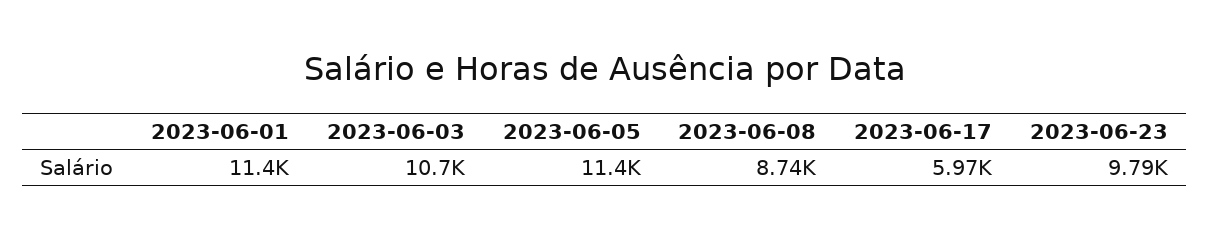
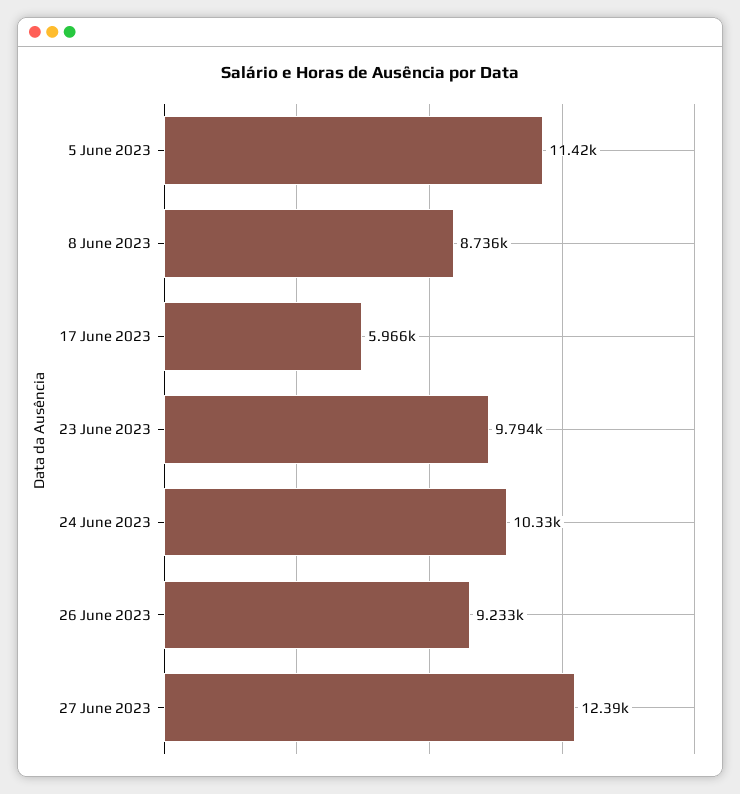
2023-06-01: 11400 -> none
2023-06-03: 10700 -> none
24 June 2023: none -> 10330
26 June 2023: none -> 9233
27 June 2023: none -> 12390

